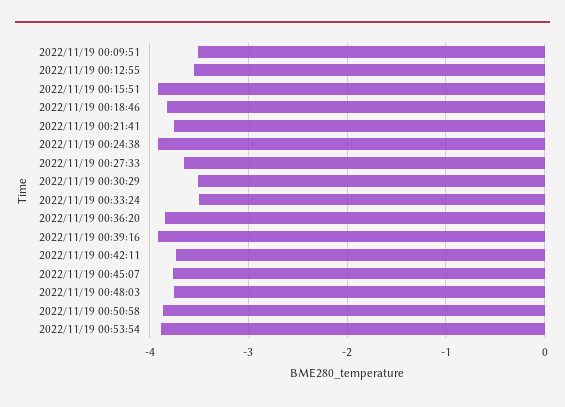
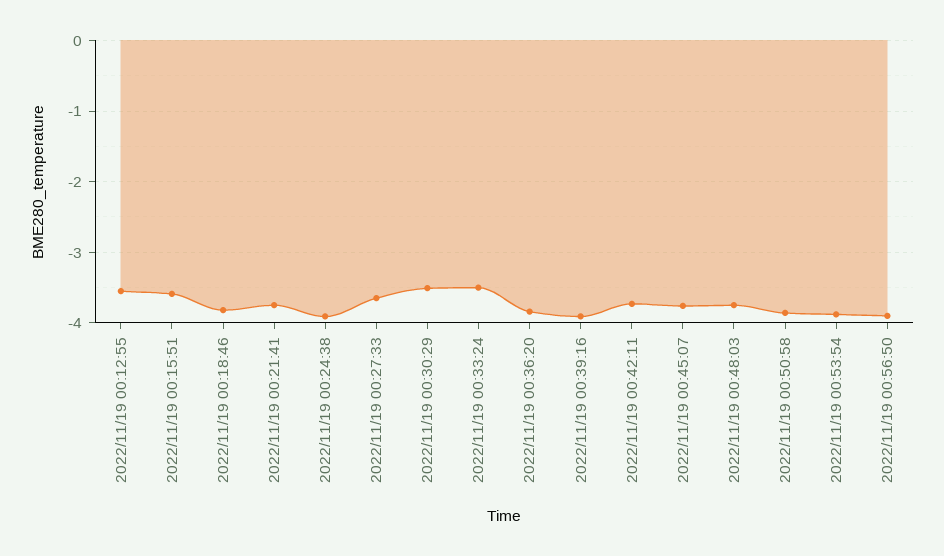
2022/11/19 00:09:51: -3.5 -> none
2022/11/19 00:15:51: -3.9 -> -3.6
2022/11/19 00:56:50: none -> -3.9

